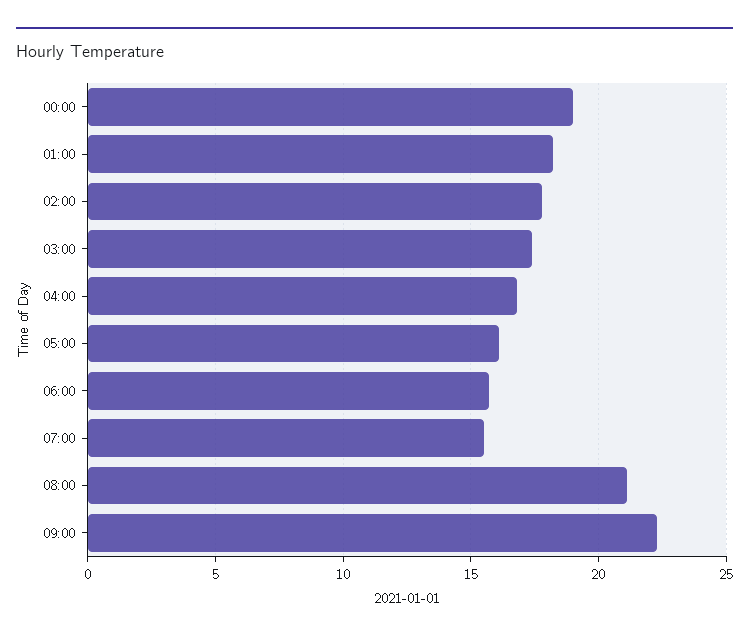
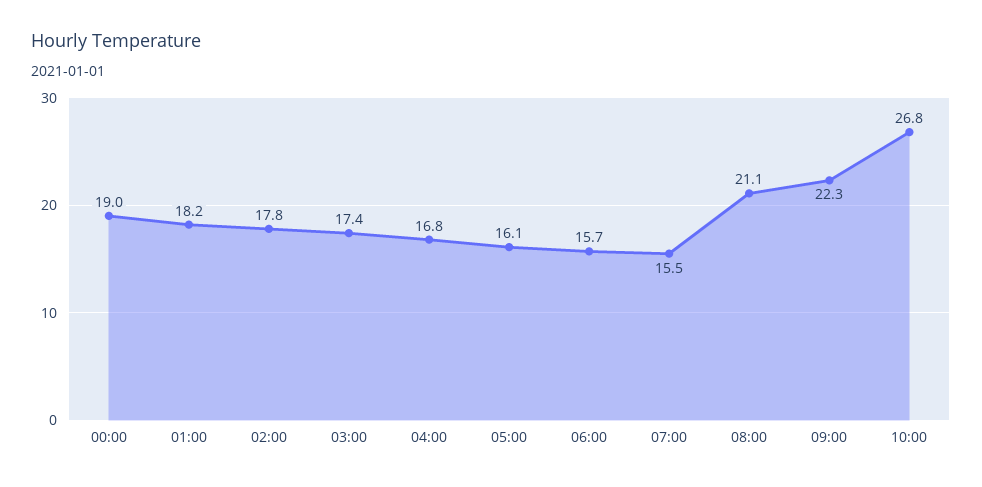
10:00: none -> 26.8

